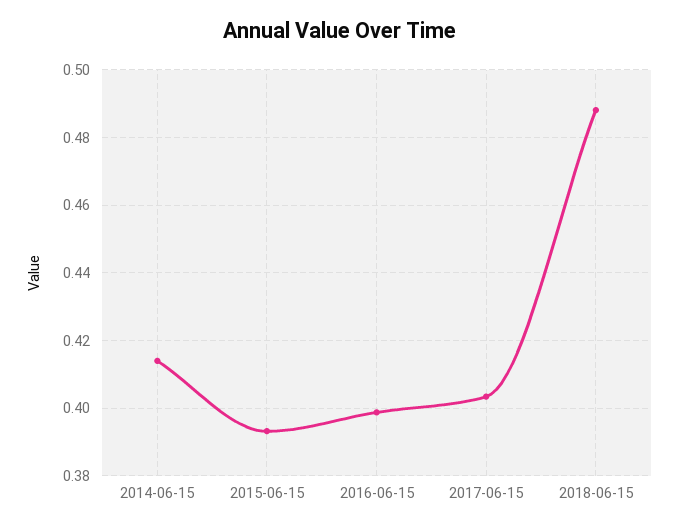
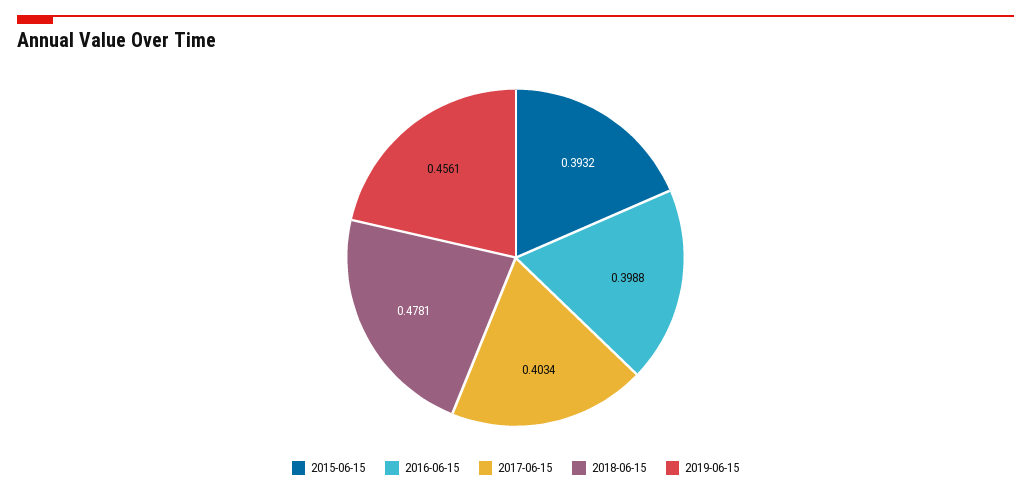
2014-06-15: 0.414 -> none
2018-06-15: 0.488 -> 0.4781
2019-06-15: none -> 0.4561

